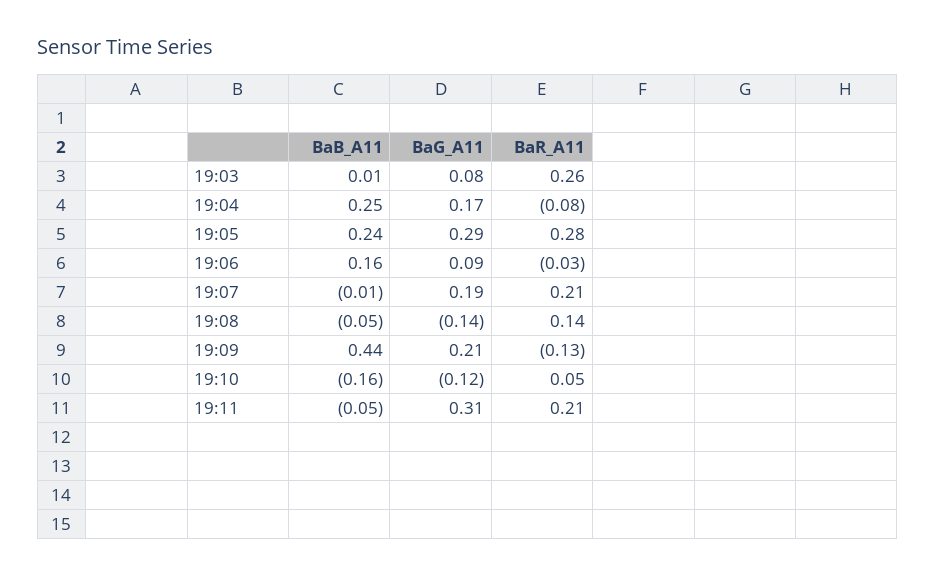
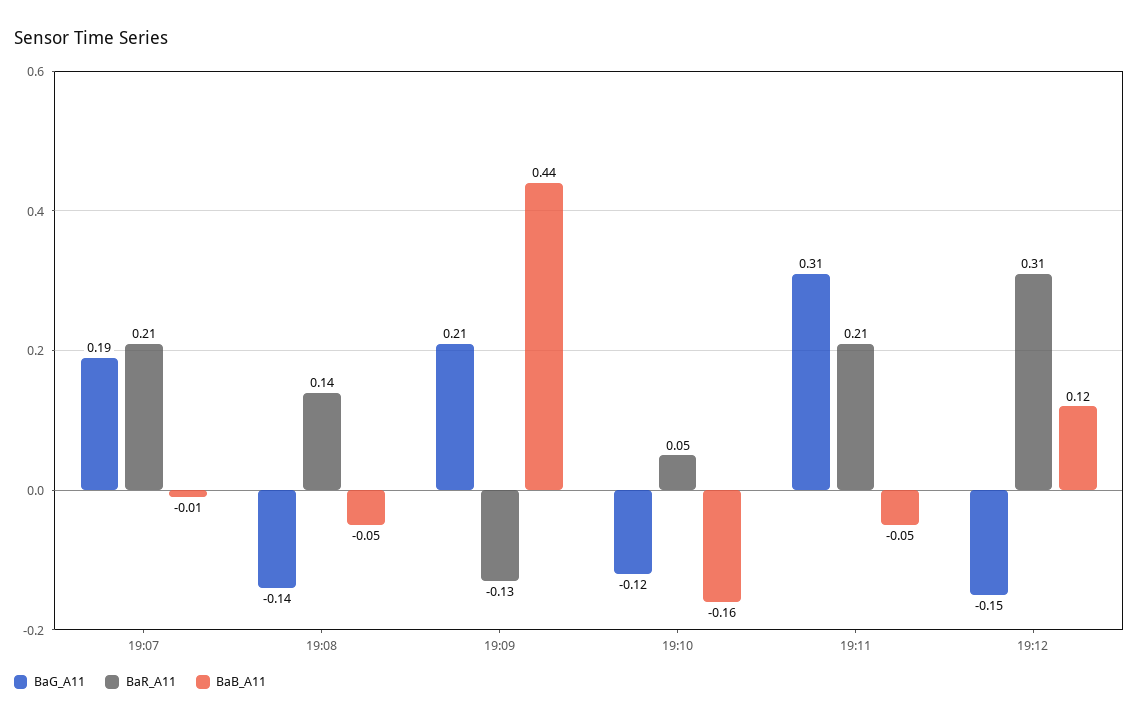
BaB_A11, 19:03: 0.01 -> none
BaG_A11, 19:03: 0.08 -> none
BaR_A11, 19:03: 0.26 -> none
BaB_A11, 19:04: 0.25 -> none
BaG_A11, 19:04: 0.17 -> none
BaR_A11, 19:04: -0.08 -> none
BaB_A11, 19:05: 0.24 -> none
BaG_A11, 19:05: 0.29 -> none
BaR_A11, 19:05: 0.28 -> none
BaB_A11, 19:06: 0.16 -> none
BaG_A11, 19:06: 0.09 -> none
BaR_A11, 19:06: -0.03 -> none
BaG_A11, 19:12: none -> -0.15
BaR_A11, 19:12: none -> 0.31
BaB_A11, 19:12: none -> 0.12

